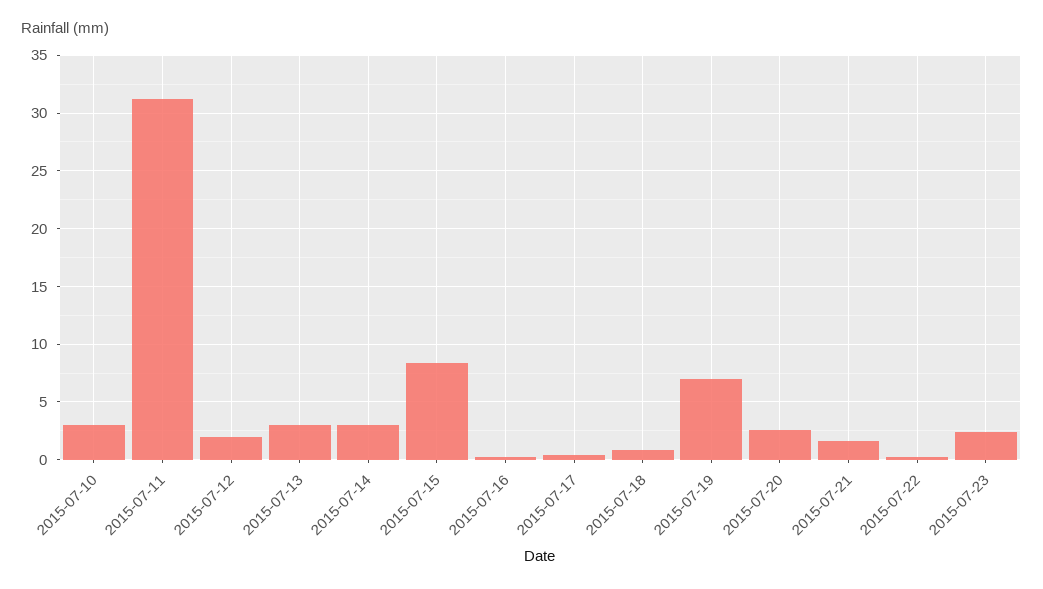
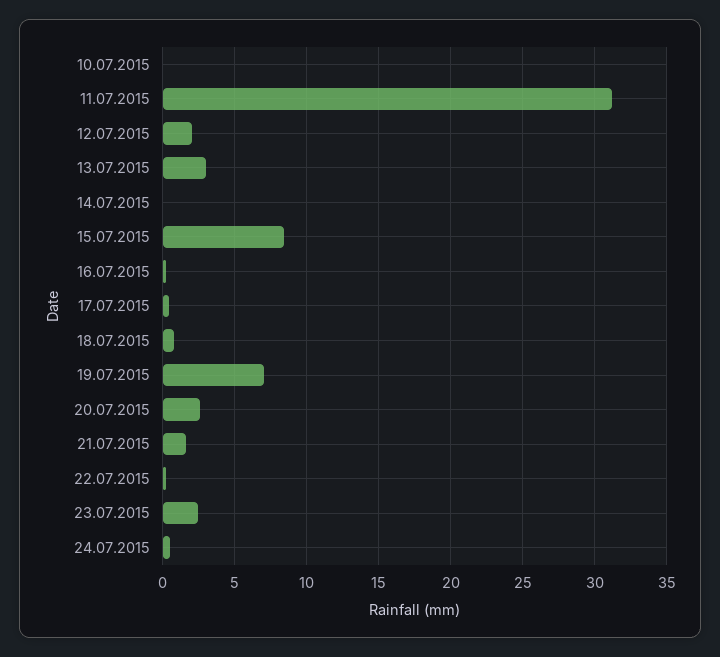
2015-07-10: 3 -> 0
2015-07-14: 3 -> 0
24.07.2015: none -> 0.5

